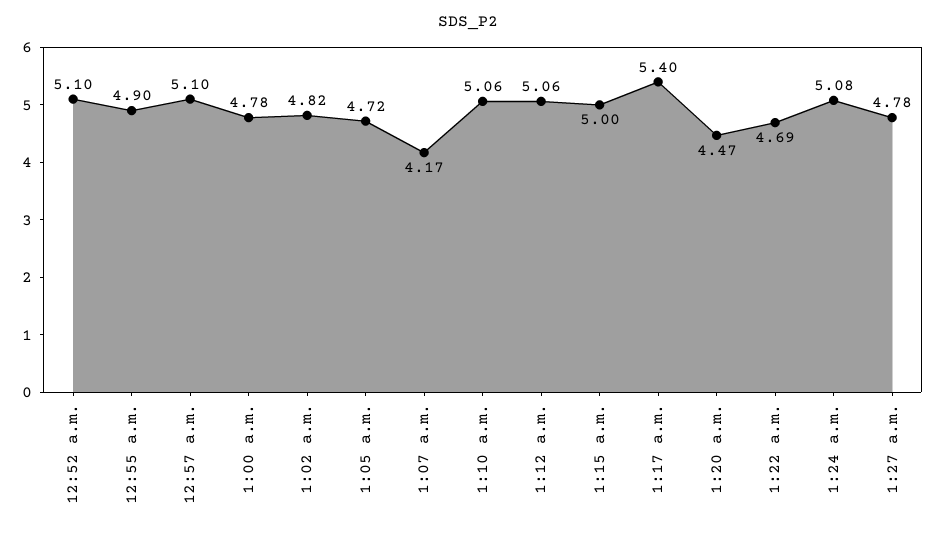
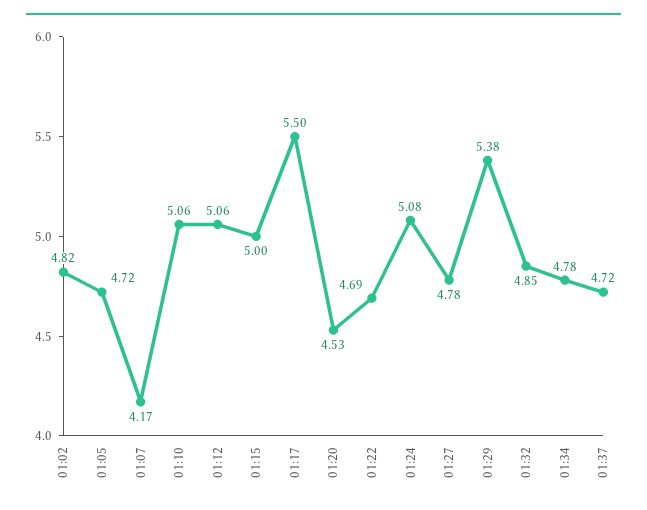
12:52 a.m.: 5.1 -> none
12:55 a.m.: 4.9 -> none
12:57 a.m.: 5.1 -> none
1:00 a.m.: 4.78 -> none
1:17 a.m.: 5.4 -> 5.5
1:20 a.m.: 4.47 -> 4.53
01:29: none -> 5.38
01:32: none -> 4.85
01:34: none -> 4.78
01:37: none -> 4.72

